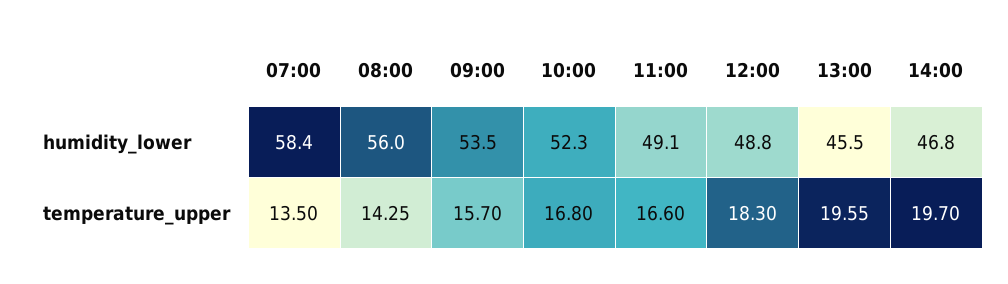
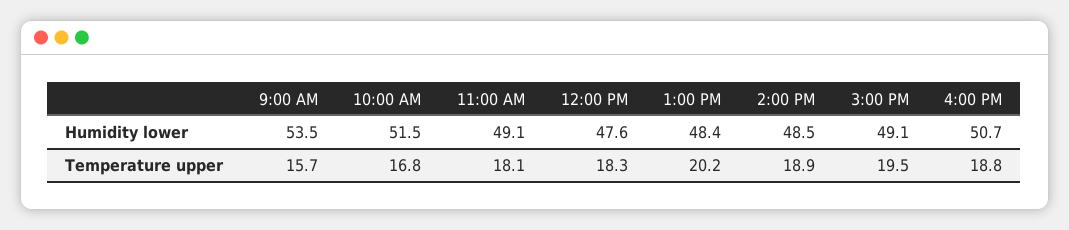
07:00, humidity_lower: 58.4 -> none
08:00, humidity_lower: 56 -> none
10:00, humidity_lower: 52.3 -> 51.5
12:00, humidity_lower: 48.8 -> 47.6
13:00, humidity_lower: 45.5 -> 48.4
14:00, humidity_lower: 46.8 -> 48.5
07:00, temperature_upper: 13.5 -> none
08:00, temperature_upper: 14.25 -> none
11:00, temperature_upper: 16.6 -> 18.1
13:00, temperature_upper: 19.55 -> 20.2
14:00, temperature_upper: 19.7 -> 18.9
3:00 PM, humidity_lower: none -> 49.1
4:00 PM, humidity_lower: none -> 50.7
3:00 PM, temperature_upper: none -> 19.5
4:00 PM, temperature_upper: none -> 18.8

